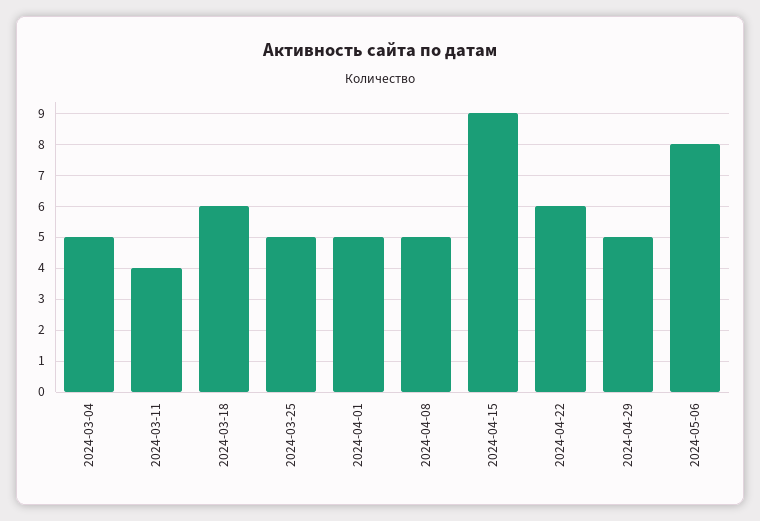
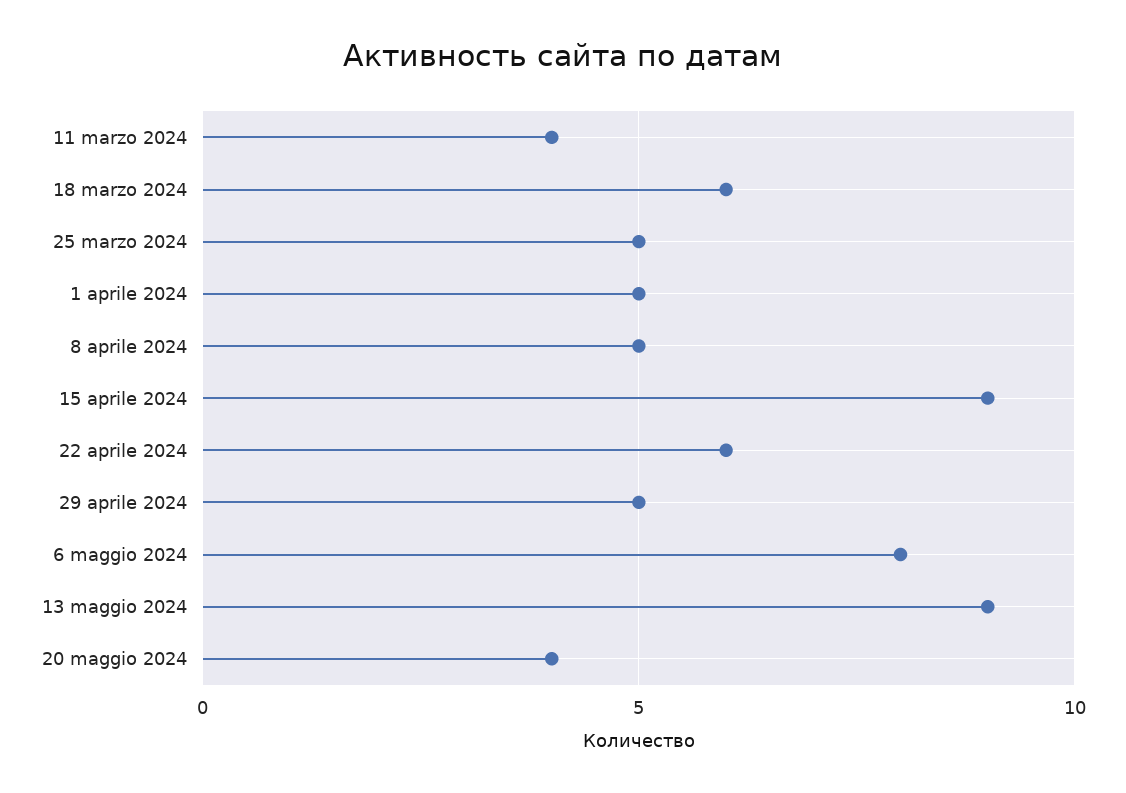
2024-03-04: 5 -> none
13 maggio 2024: none -> 9
20 maggio 2024: none -> 4

